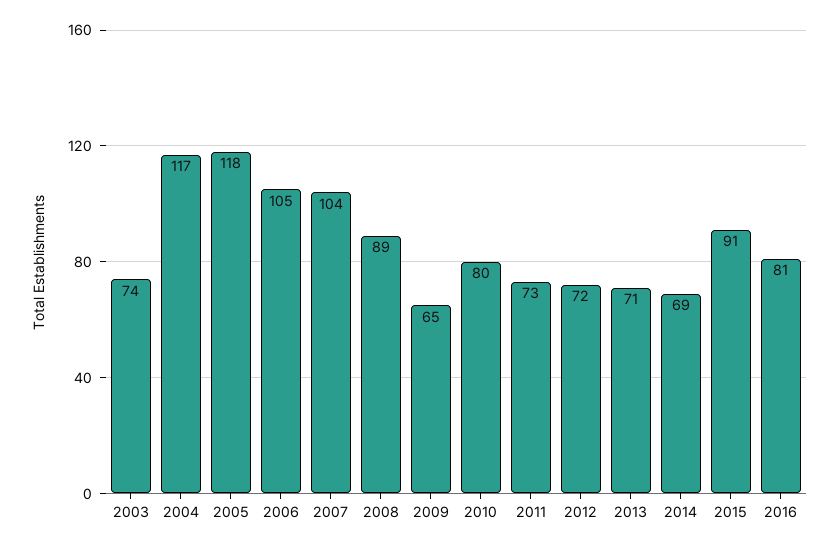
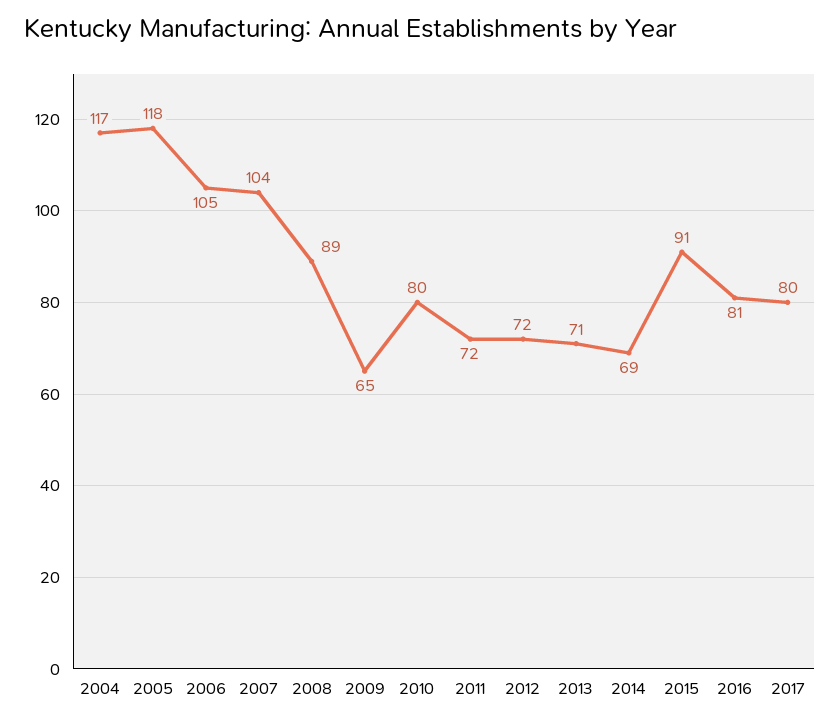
2003: 74 -> none
2011: 73 -> 72
2017: none -> 80

